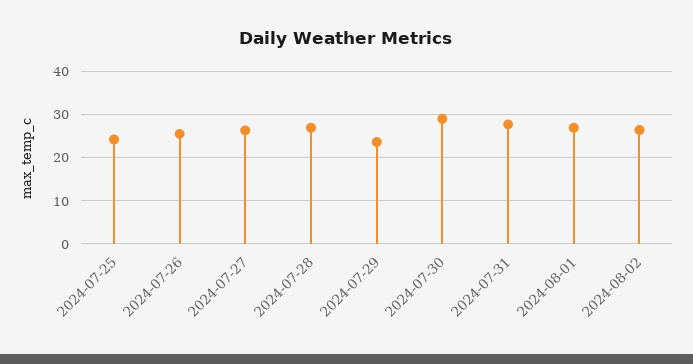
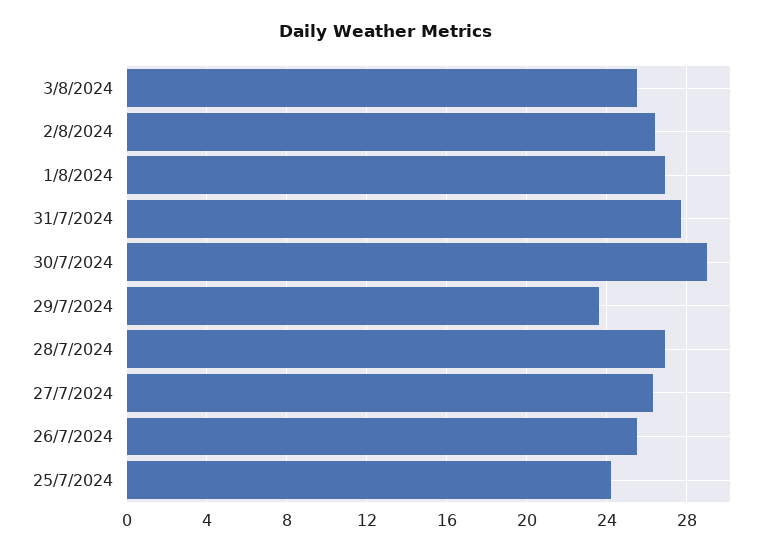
3/8/2024: none -> 25.5

